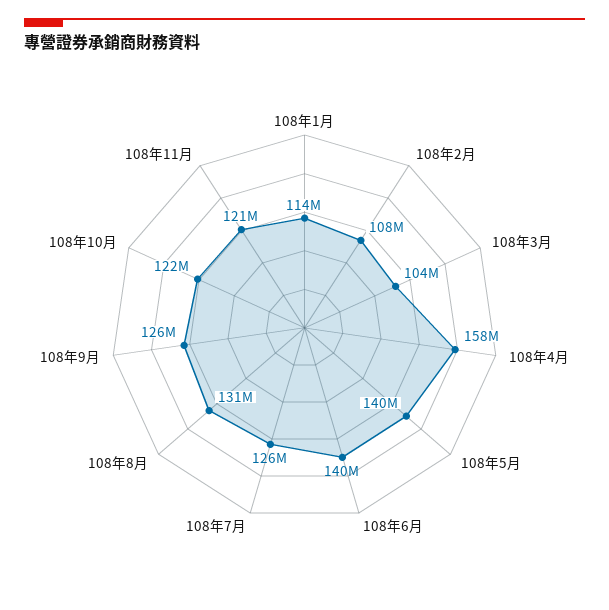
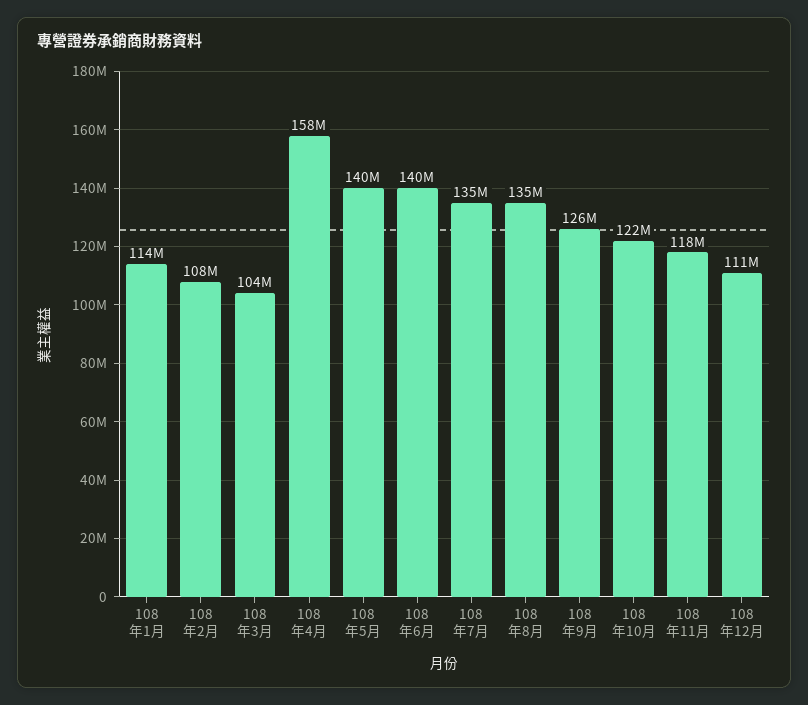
108年7月: 126000000 -> 135000000
108年8月: 131000000 -> 135000000
108年11月: 121000000 -> 118000000
108年12月: none -> 111000000

